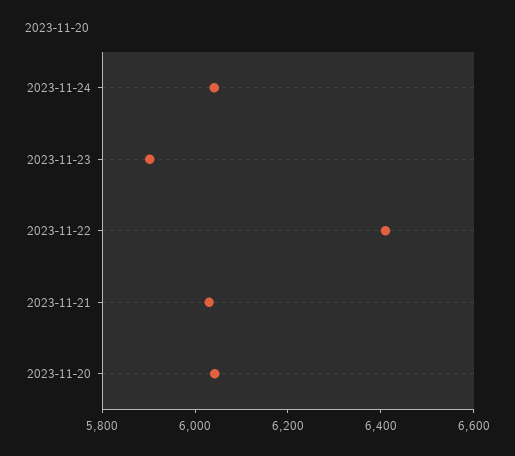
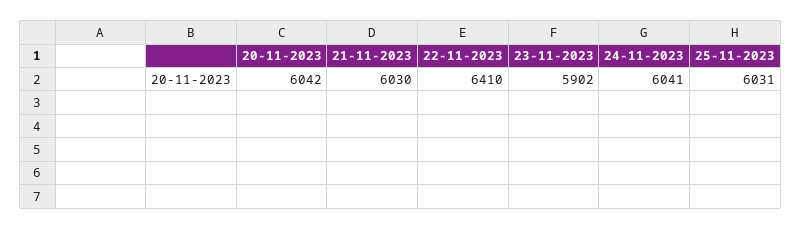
25-11-2023: none -> 6031

